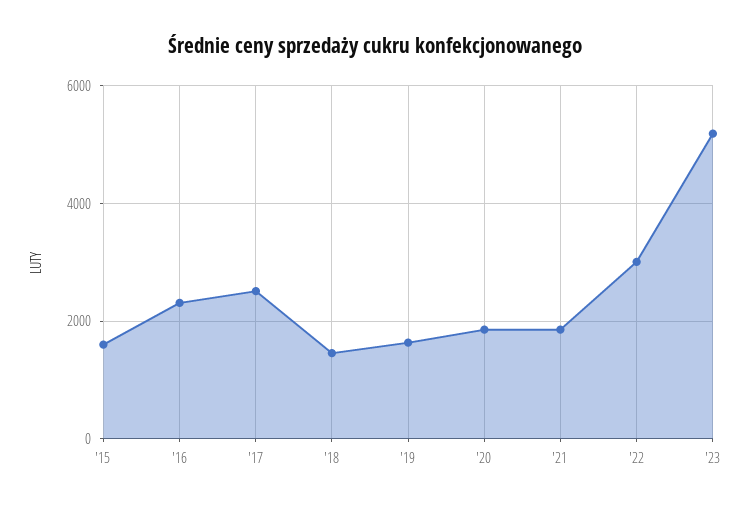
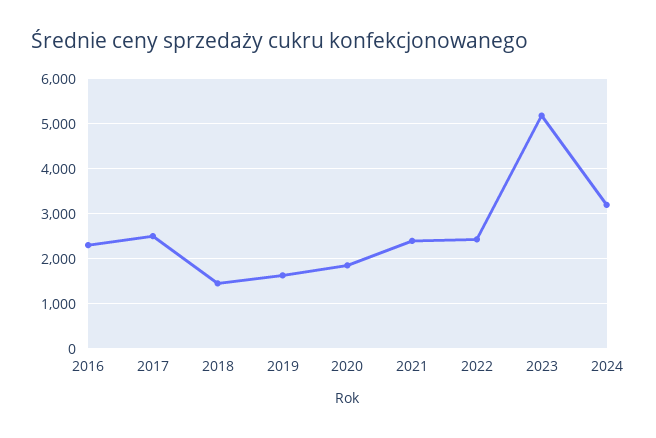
'15: 1600 -> none
'21: 1800 -> 2400
'22: 3000 -> 2400
2024: none -> 3200

